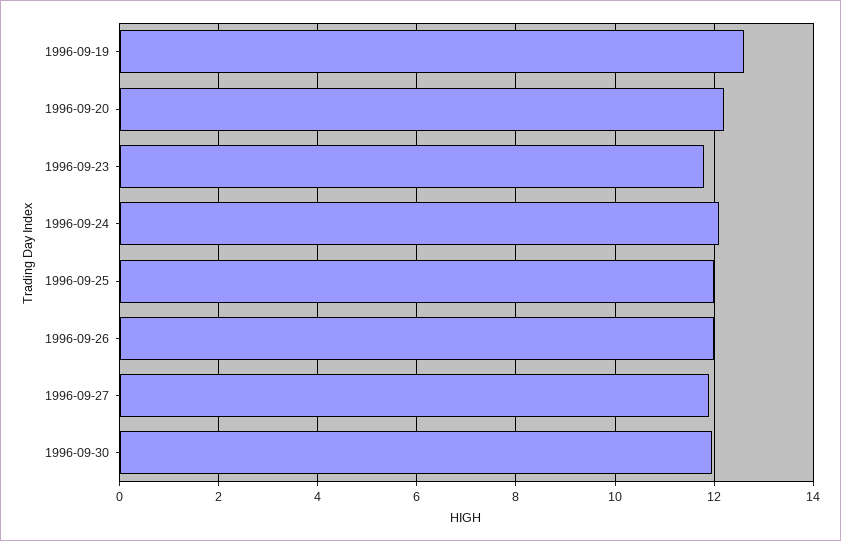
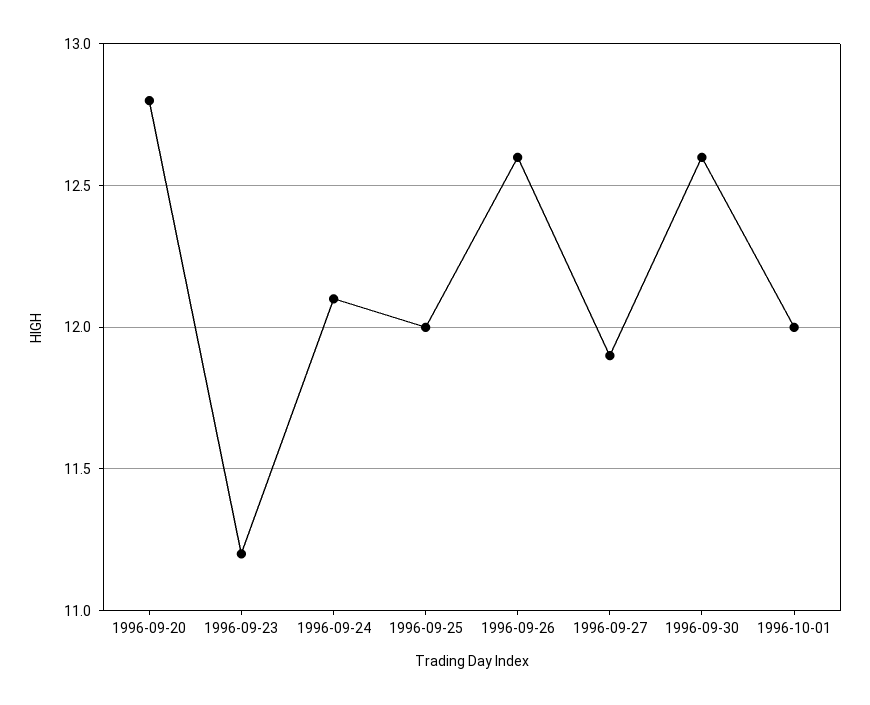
1996-09-19: 12.6 -> none
1996-09-20: 12.2 -> 12.8
1996-09-23: 11.8 -> 11.2
1996-09-26: 12 -> 12.6
1996-09-30: 12 -> 12.6
1996-10-01: none -> 12

